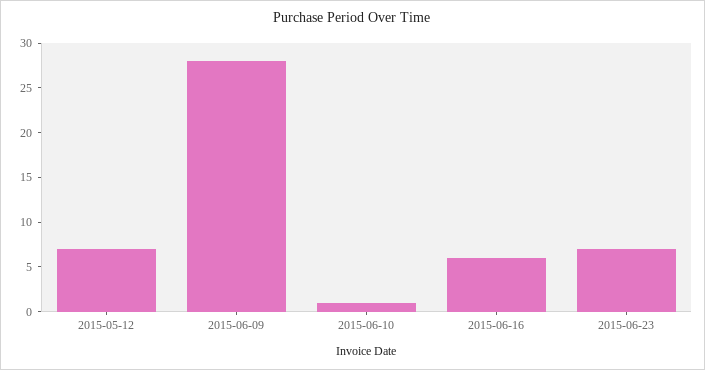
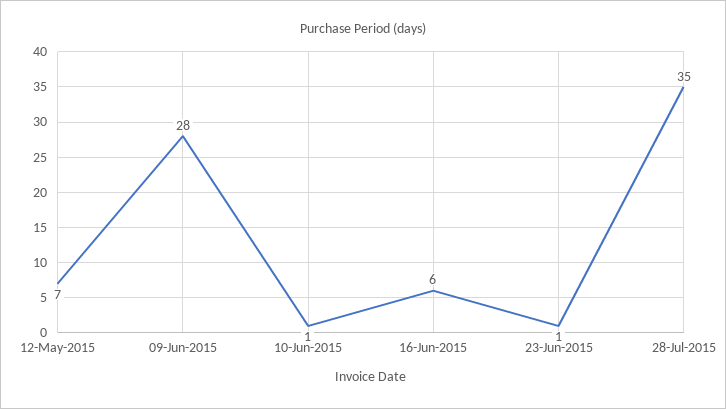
2015-06-23: 7 -> 1
28-Jul-2015: none -> 35

